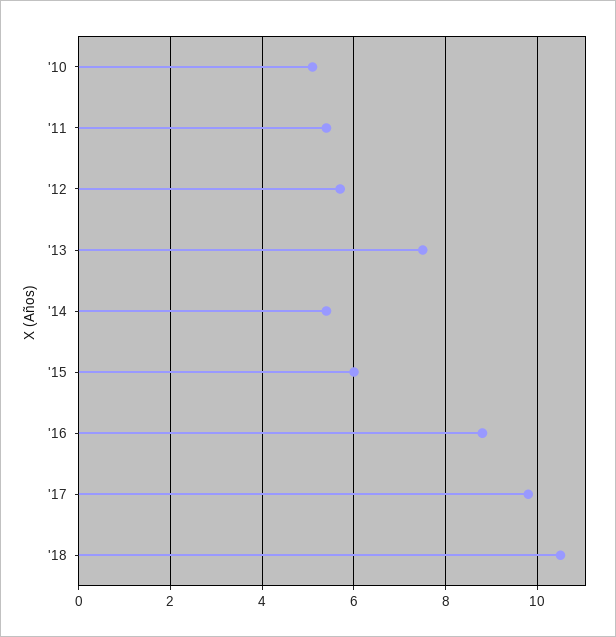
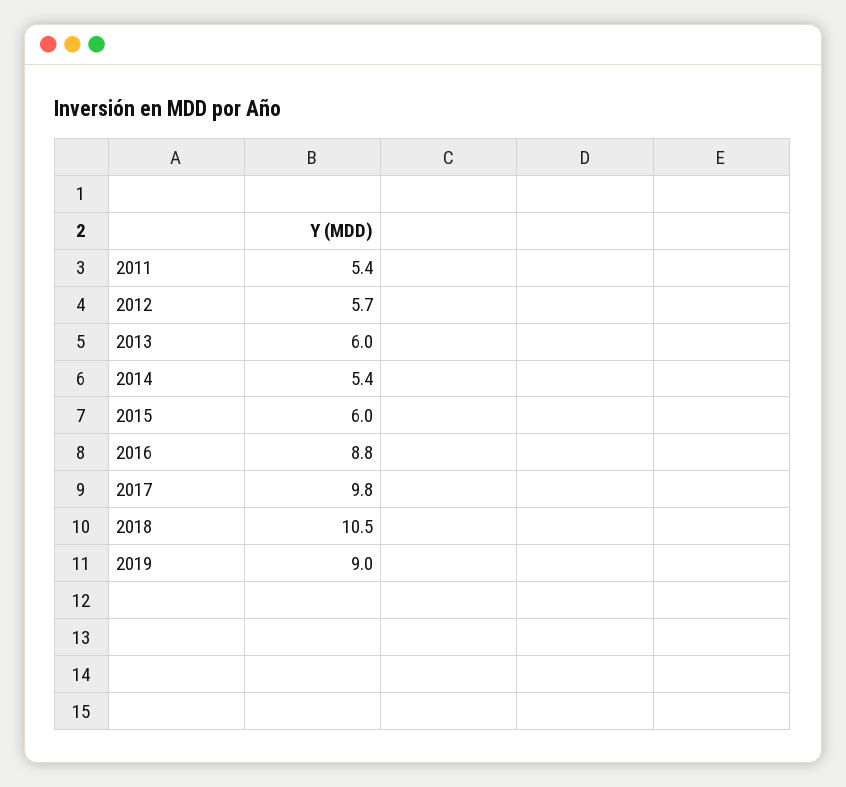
'10: 5 -> none
'13: 7.5 -> 6
2019: none -> 9

